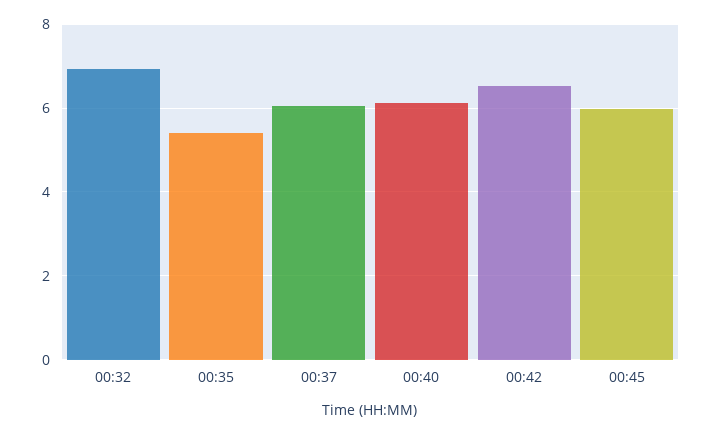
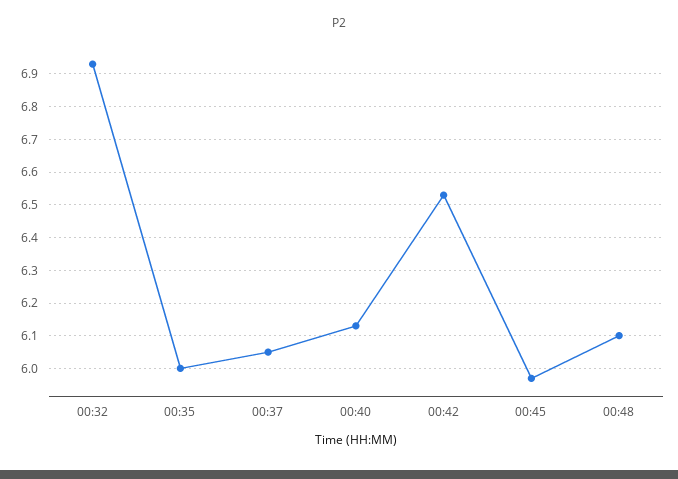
00:35: 5.4 -> 6
00:48: none -> 6.1

